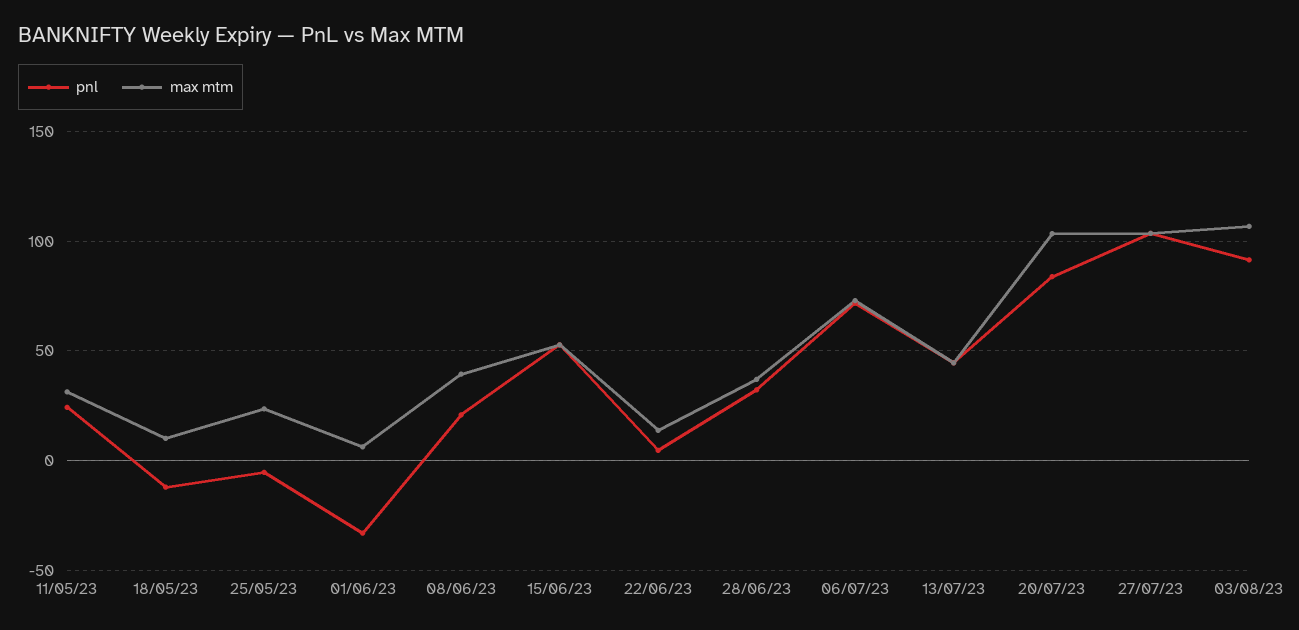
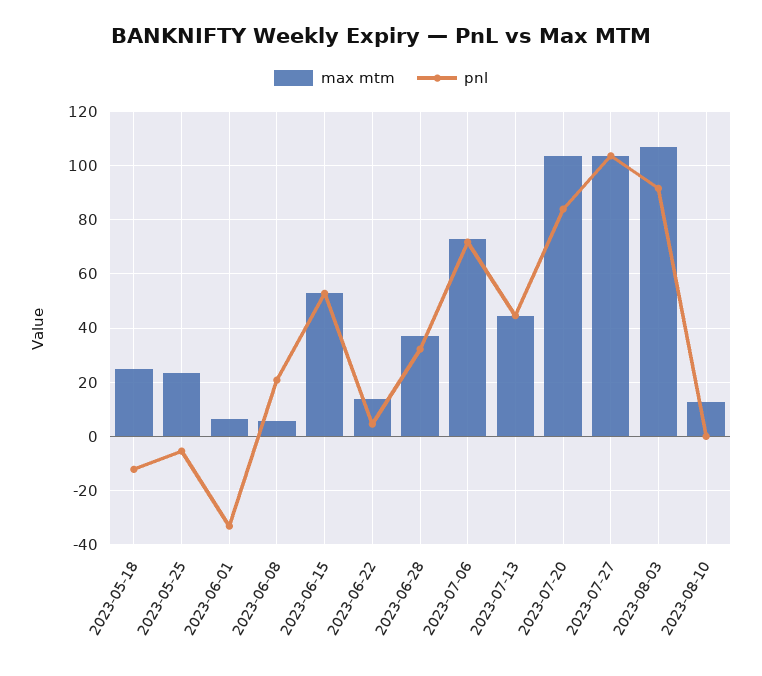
pnl, 11/05/23: 25 -> none
max mtm, 11/05/23: 30 -> none
max mtm, 18/05/23: 10 -> 25
max mtm, 08/06/23: 40 -> 5
max mtm, 2023-08-10: none -> 12.5
pnl, 2023-08-10: none -> 0

